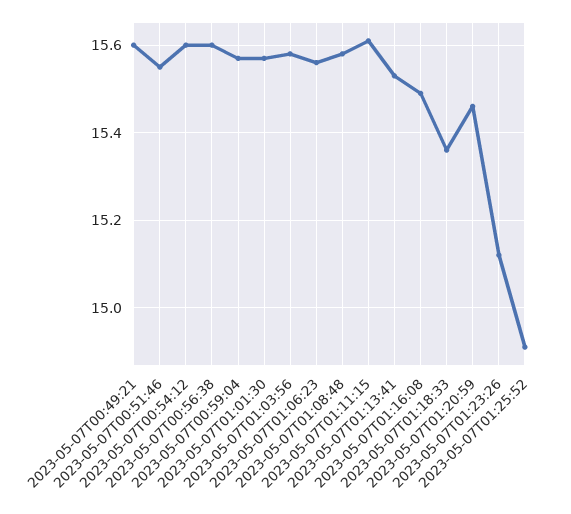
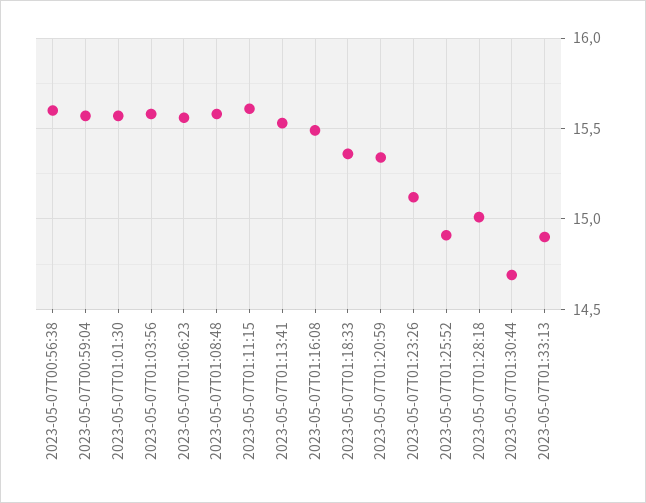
2023-05-07T00:49:21: 15.6 -> none
2023-05-07T00:51:46: 15.55 -> none
2023-05-07T00:54:12: 15.6 -> none
2023-05-07T01:20:59: 15.45 -> 15.35
2023-05-07T01:28:18: none -> 15
2023-05-07T01:30:44: none -> 14.7
2023-05-07T01:33:13: none -> 14.9

